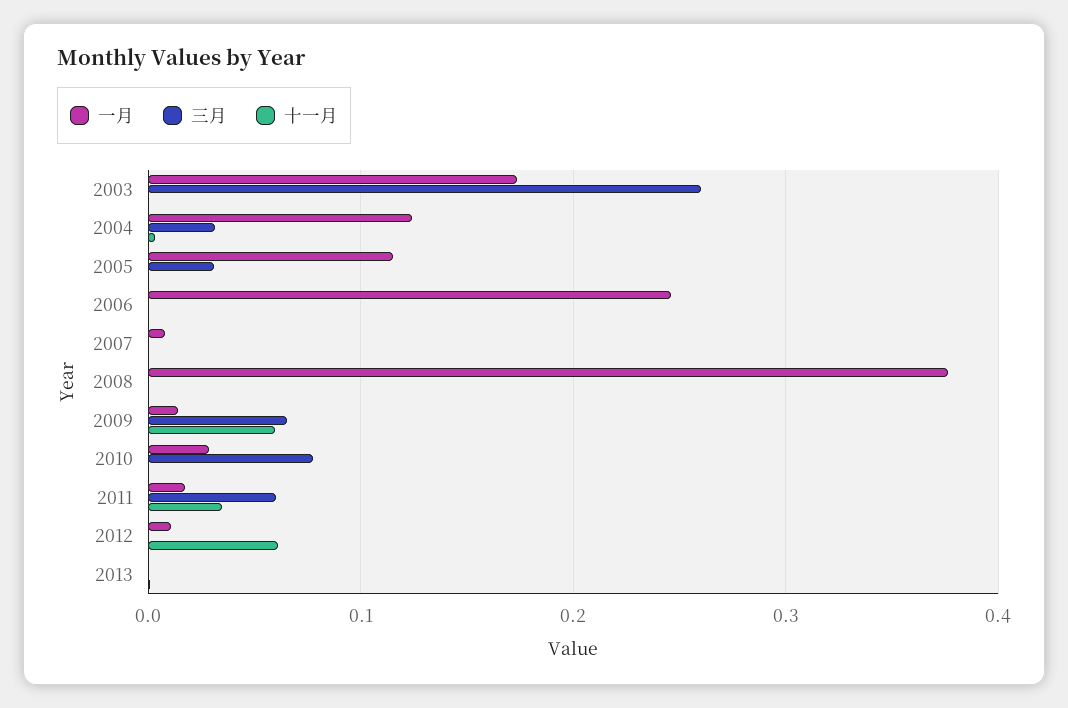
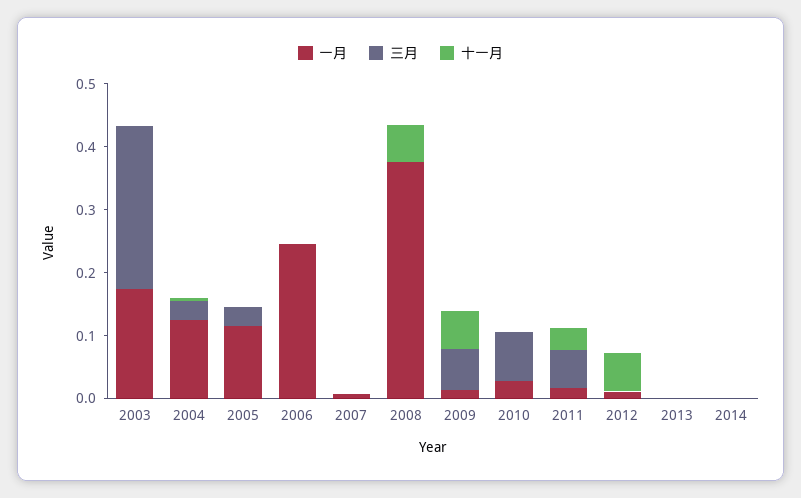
十一月, 2008: 0 -> 0.06
一月, 2014: none -> 0
三月, 2014: none -> 0
十一月, 2014: none -> 0

